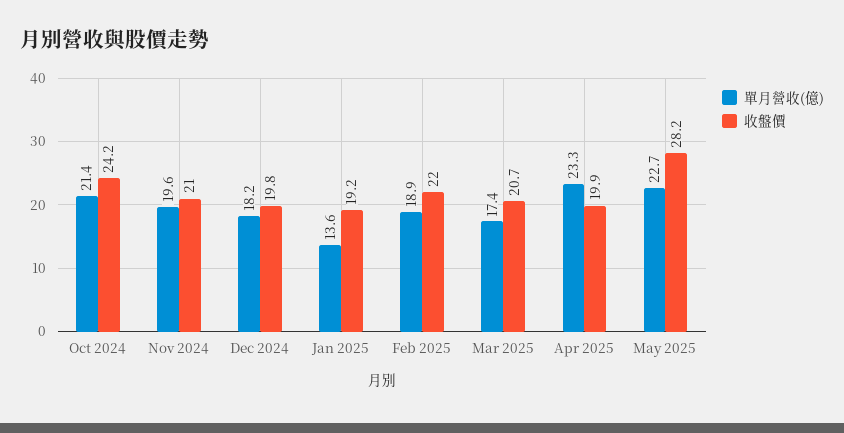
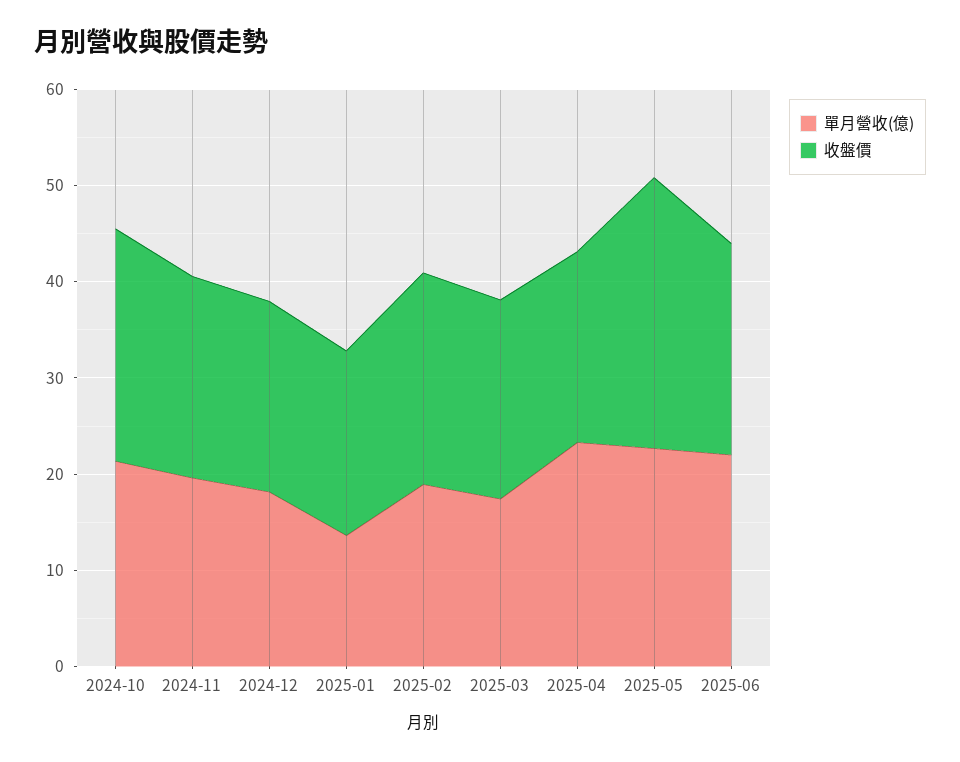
單月營收(億), 2025-06: none -> 22
收盤價, 2025-06: none -> 22

